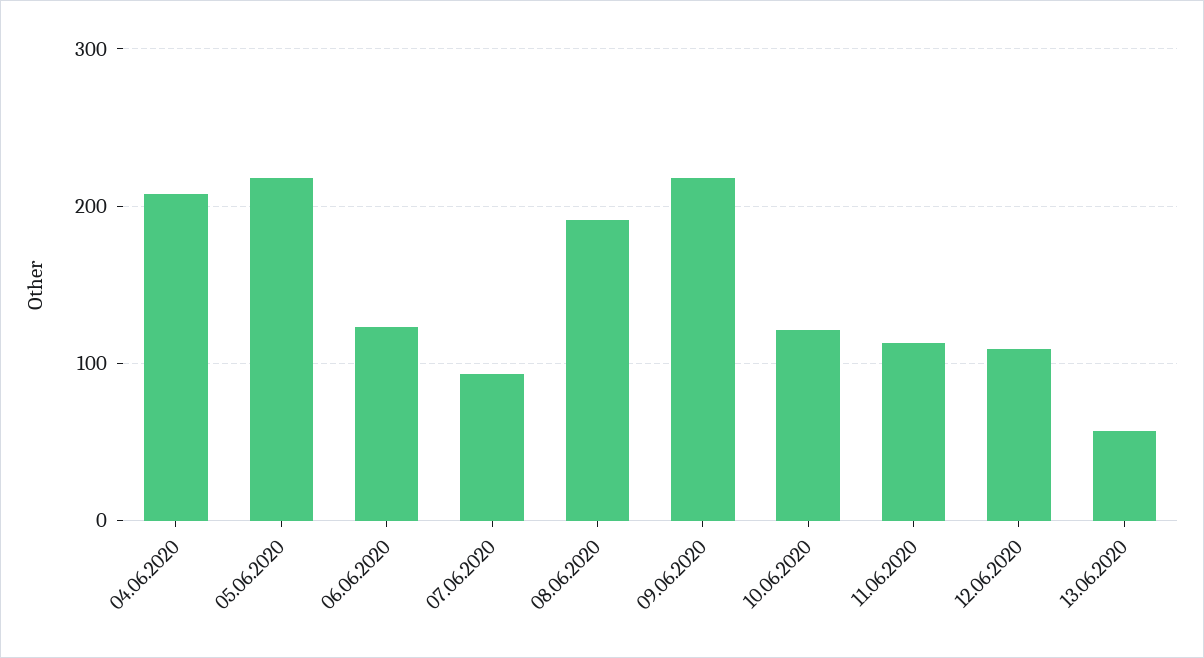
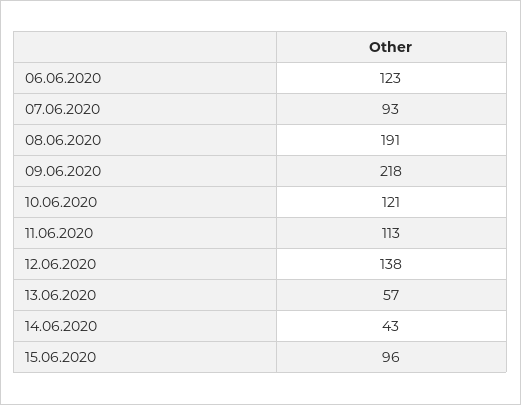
04.06.2020: 210 -> none
05.06.2020: 220 -> none
12.06.2020: 110 -> 138
14.06.2020: none -> 43
15.06.2020: none -> 96

